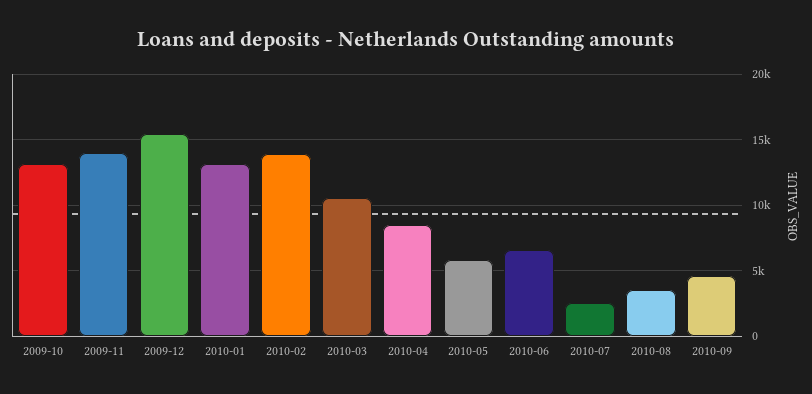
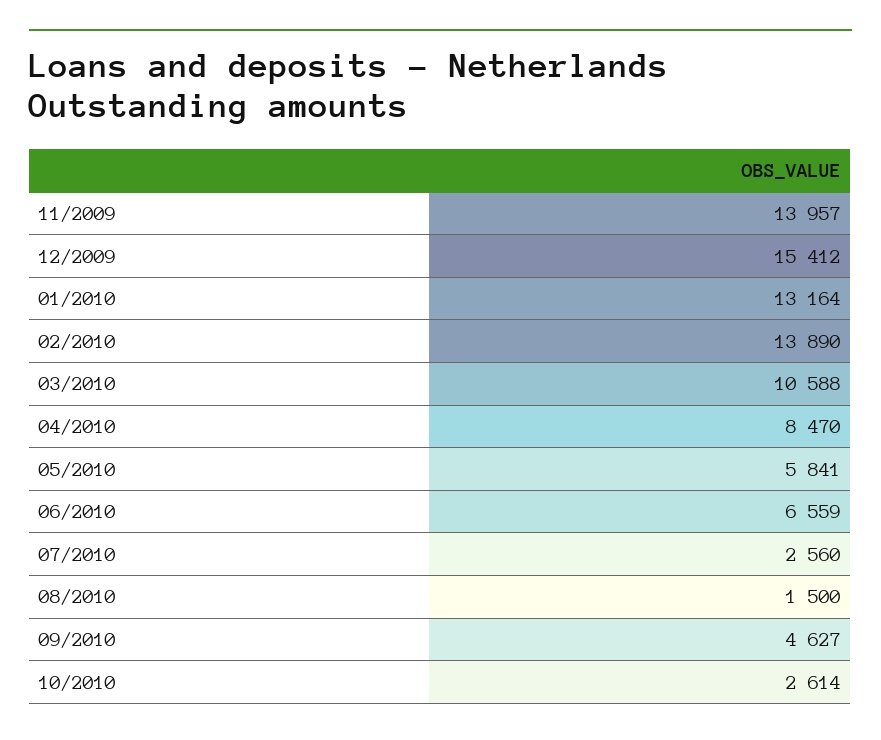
2009-10: 13000 -> none
2010-08: 3500 -> 1500
10/2010: none -> 2614

